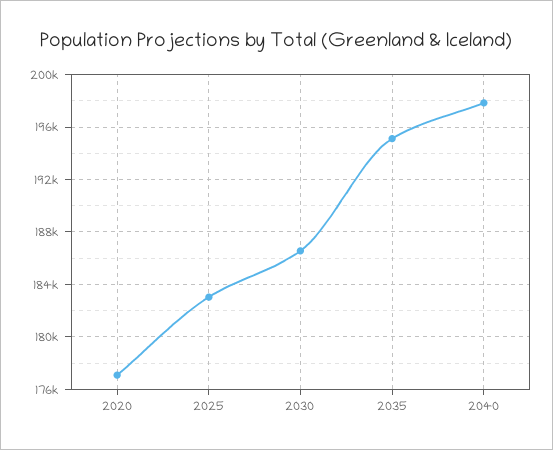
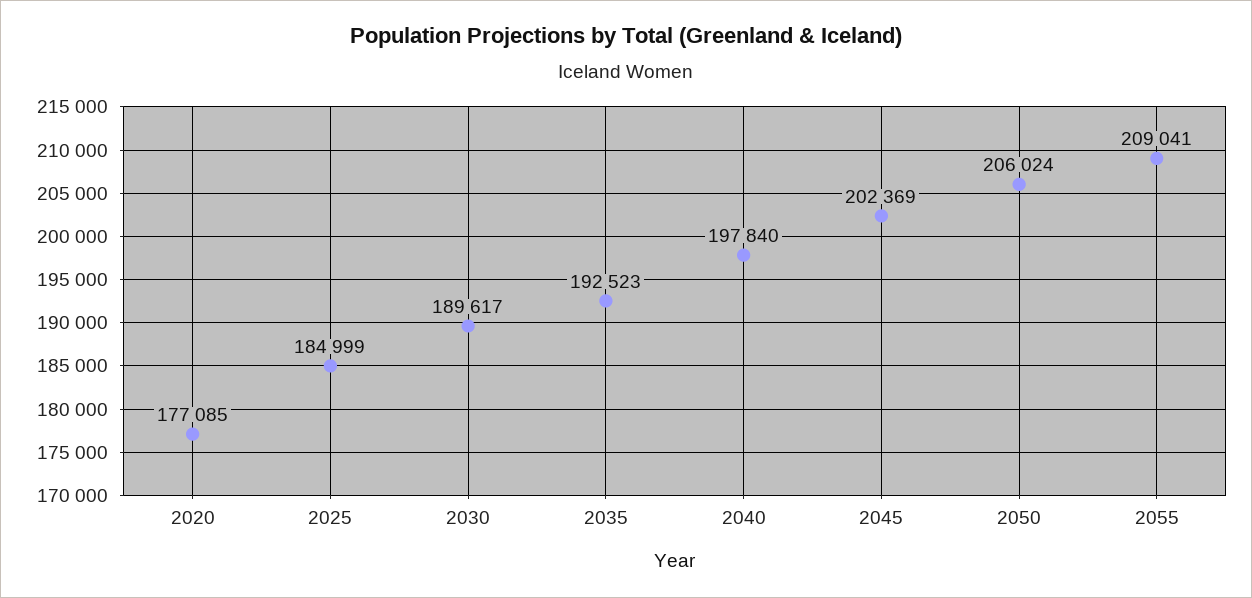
2025: 183000 -> 184999
2030: 186500 -> 189617
2035: 195000 -> 192523
2045: none -> 202369
2050: none -> 206024
2055: none -> 209041

